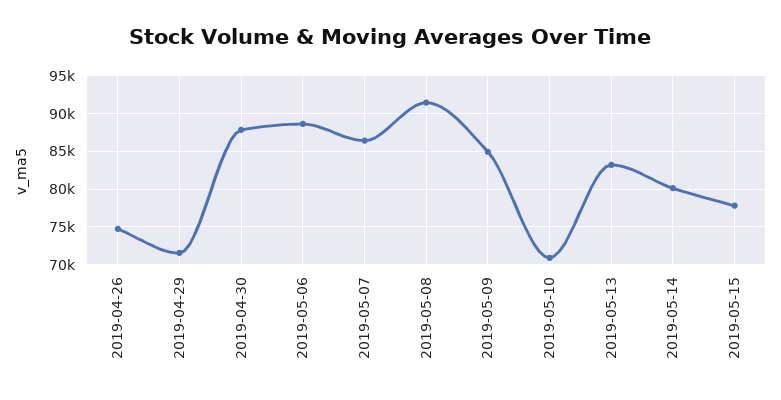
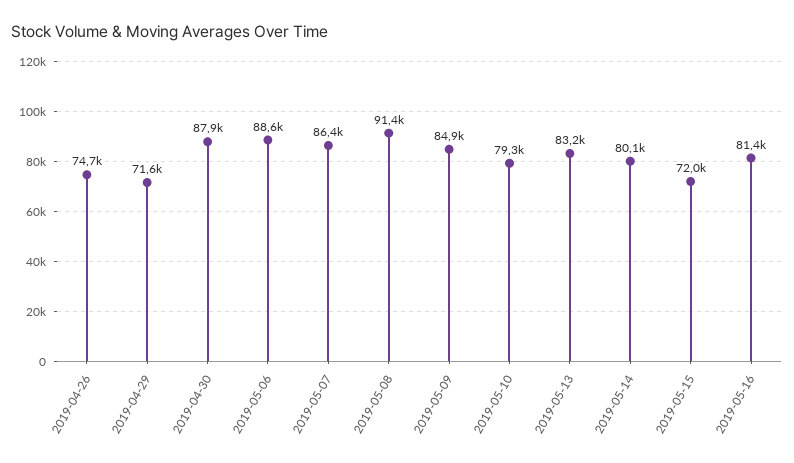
2019-05-10: 71000 -> 79300
2019-05-15: 78000 -> 72000
2019-05-16: none -> 81400

